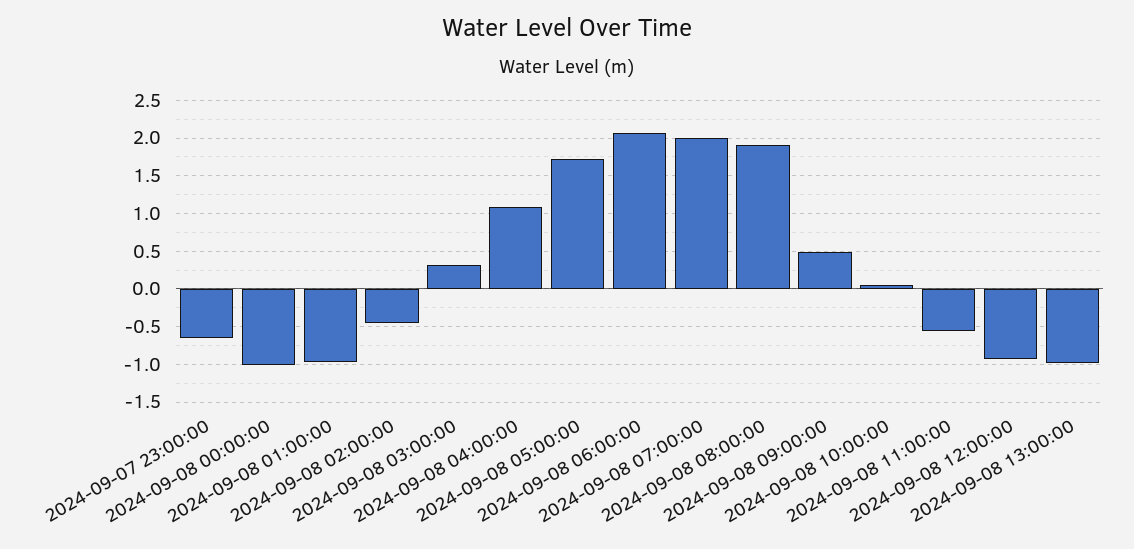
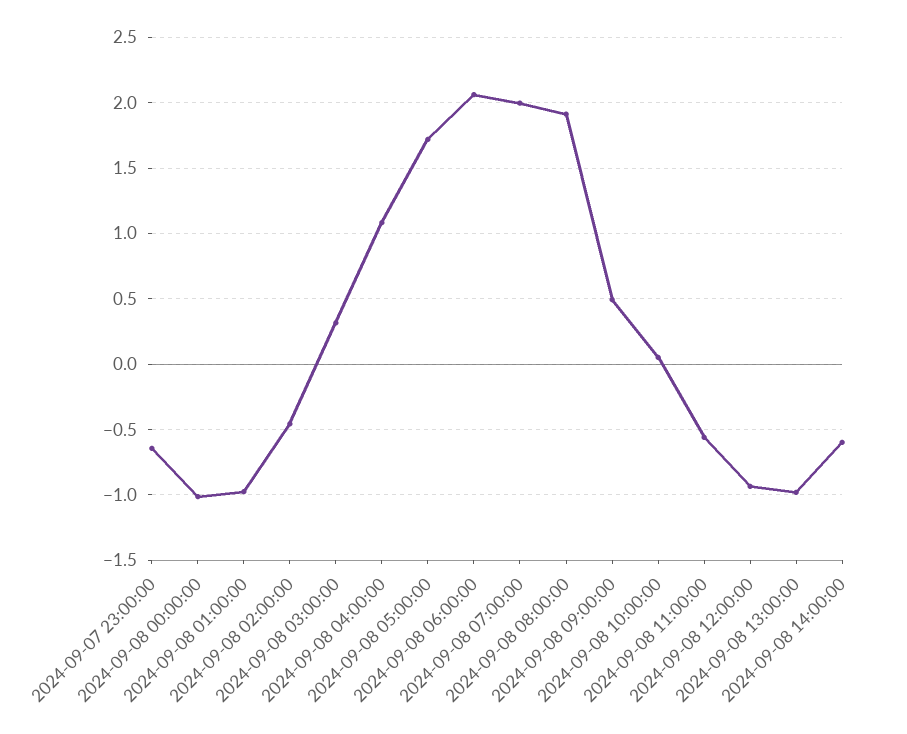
2024-09-08 14:00:00: none -> -0.6

